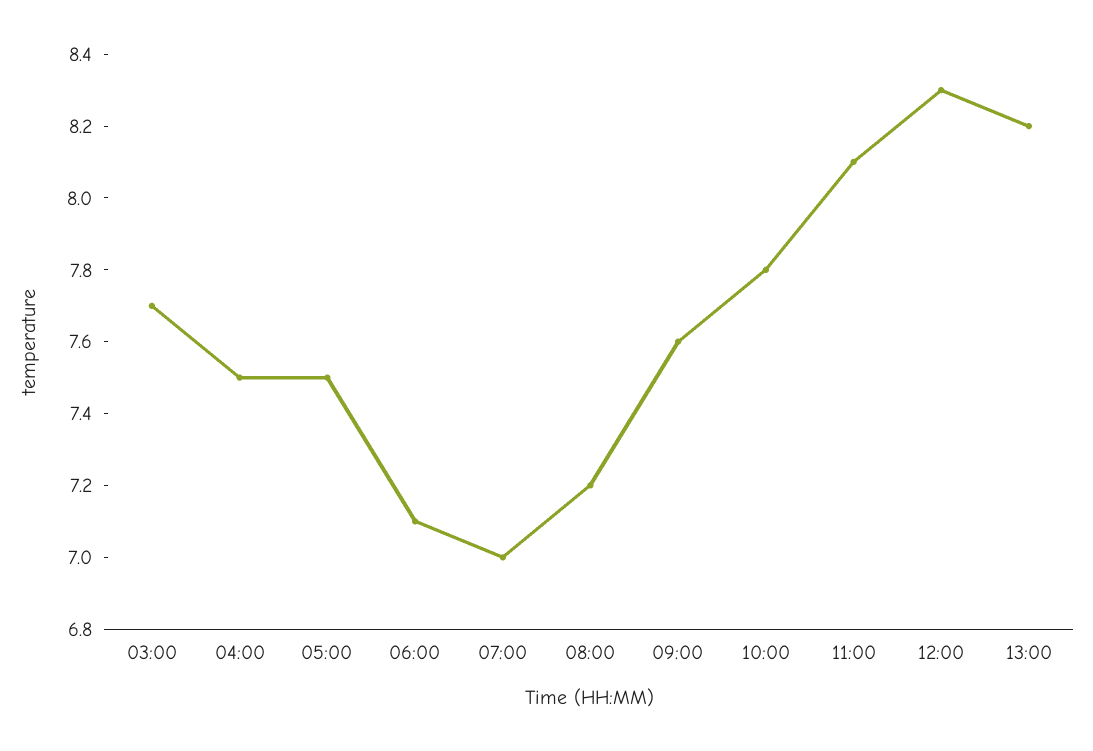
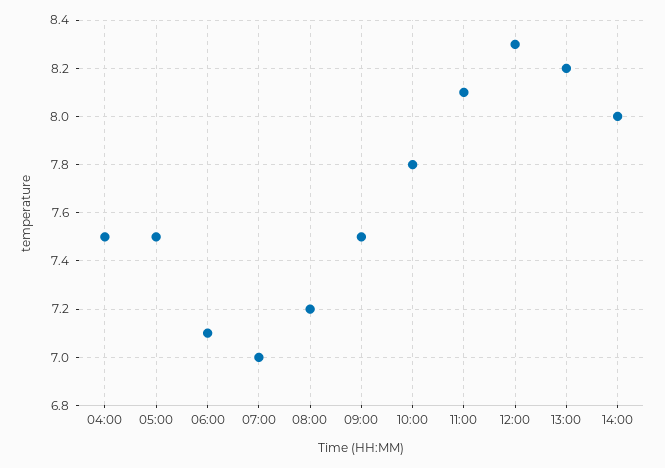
03:00: 7.7 -> none
09:00: 7.6 -> 7.5
14:00: none -> 8

